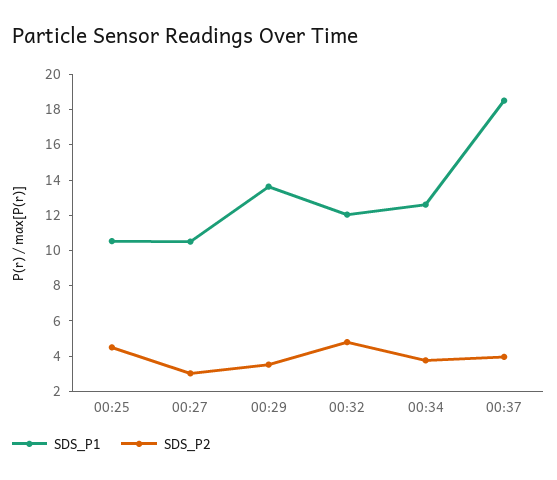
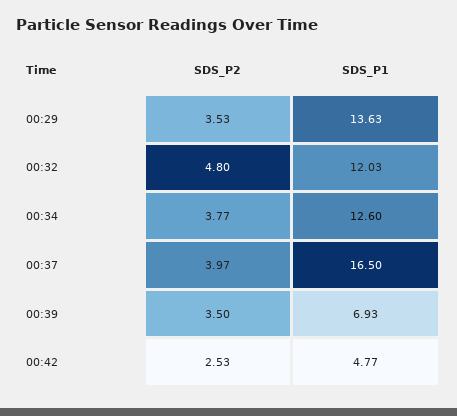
SDS_P1, 00:25: 10.5 -> none
SDS_P2, 00:25: 4.5 -> none
SDS_P1, 00:27: 10.5 -> none
SDS_P2, 00:27: 3 -> none
SDS_P1, 00:37: 18.5 -> 16.5
SDS_P2, 00:39: none -> 3.5
SDS_P1, 00:39: none -> 6.93
SDS_P2, 00:42: none -> 2.53
SDS_P1, 00:42: none -> 4.77

